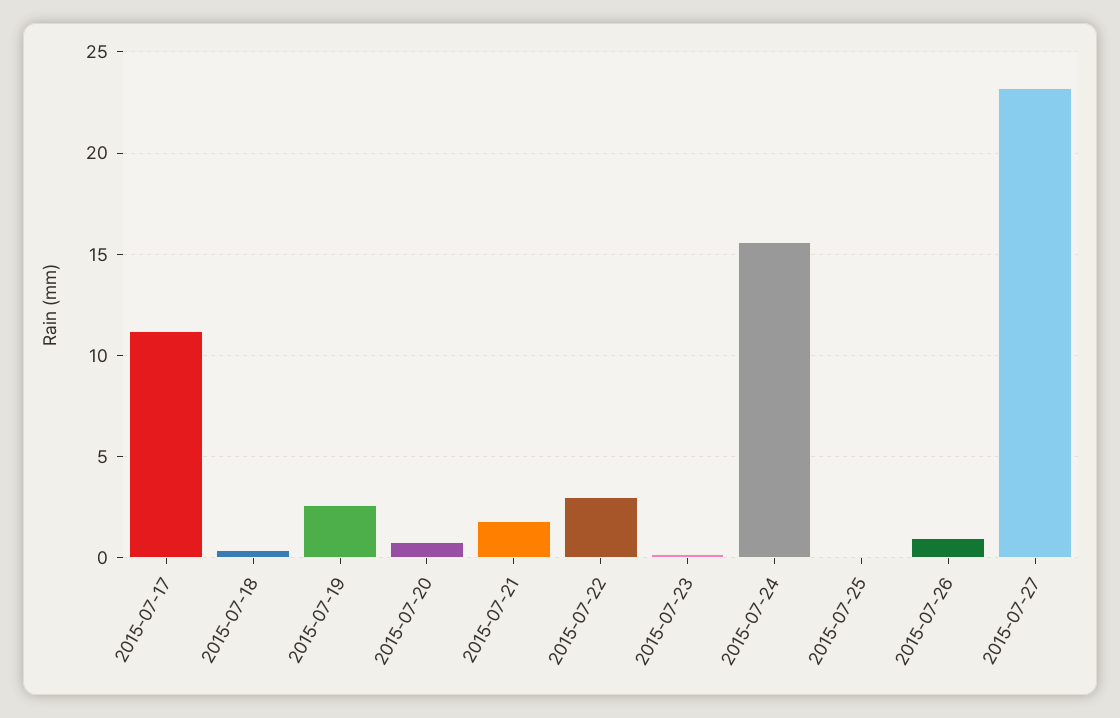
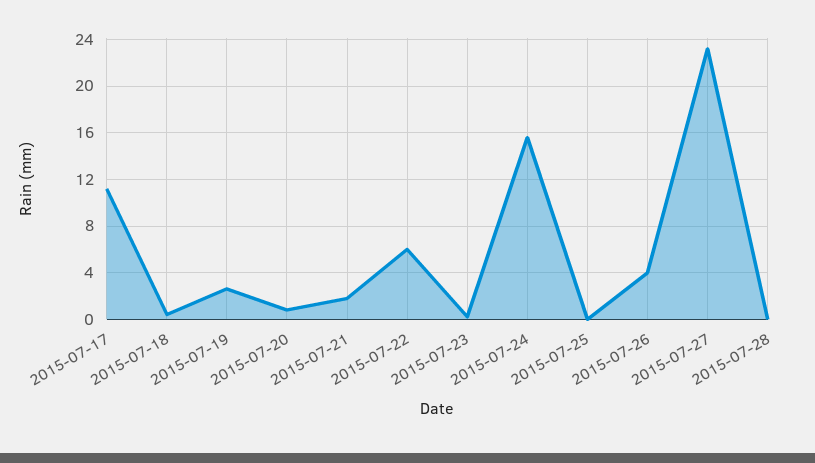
2015-07-22: 3 -> 6
2015-07-26: 1 -> 4
2015-07-28: none -> 0

